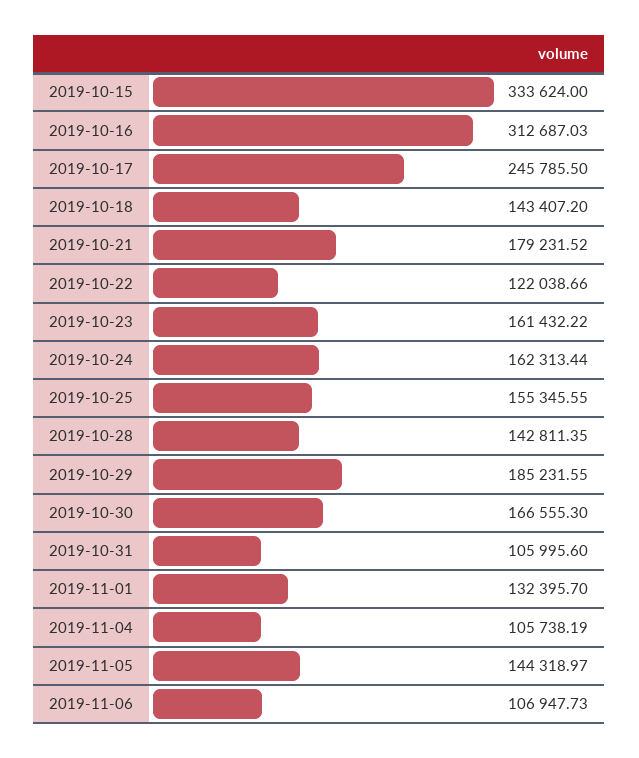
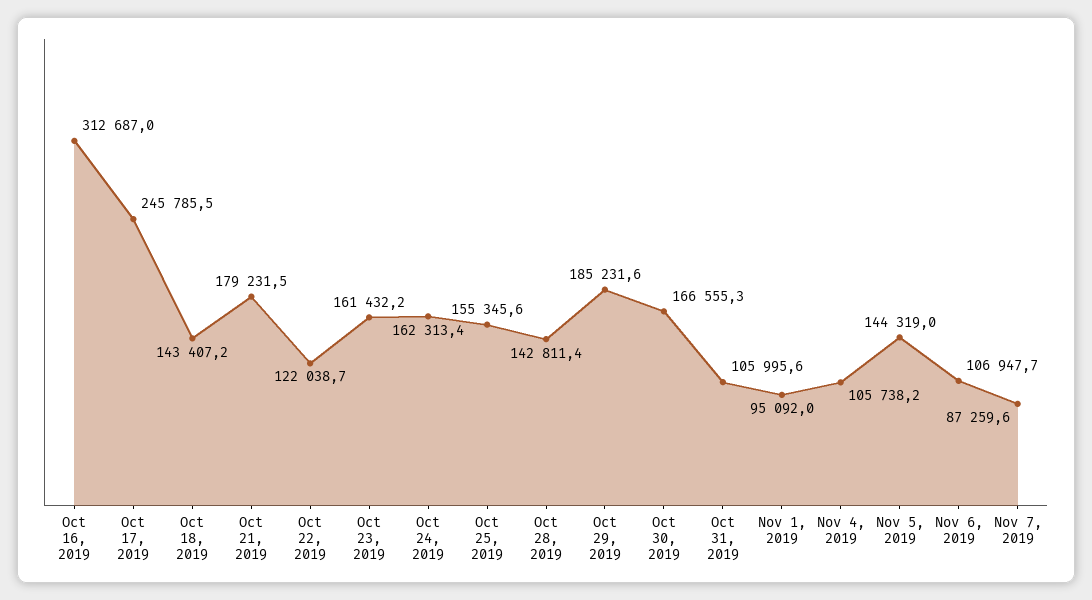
2019-10-15: 333624 -> none
2019-11-01: 132395.7 -> 95092
Nov 7, 2019: none -> 87259.6

